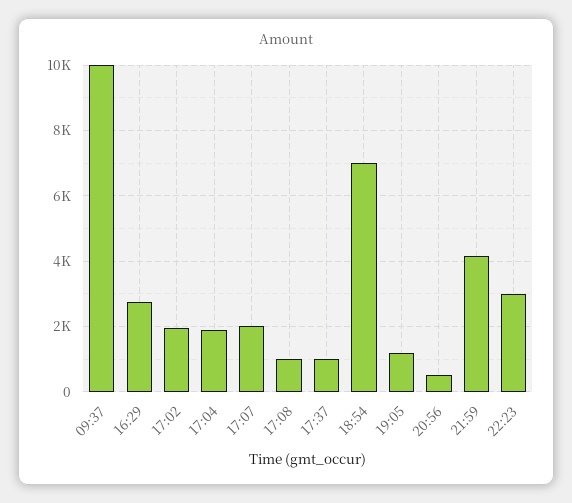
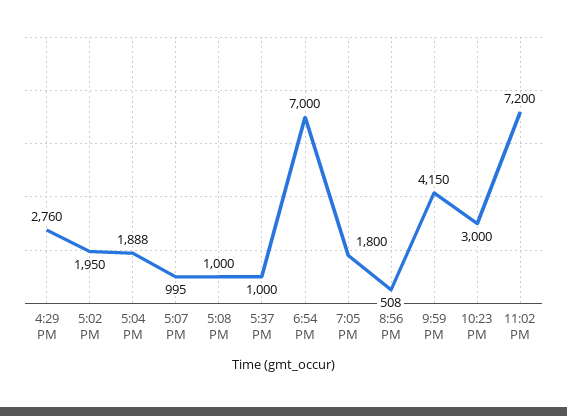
09:37: 10000 -> none
17:07: 2000 -> 995
19:05: 1200 -> 1800
11:02 PM: none -> 7200

